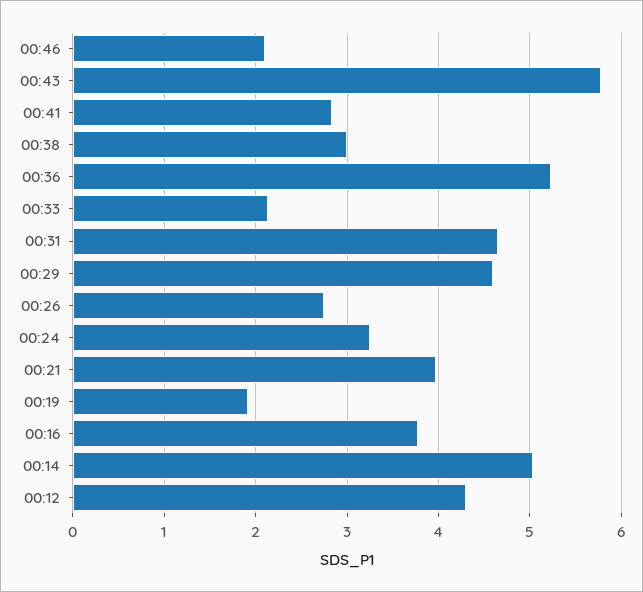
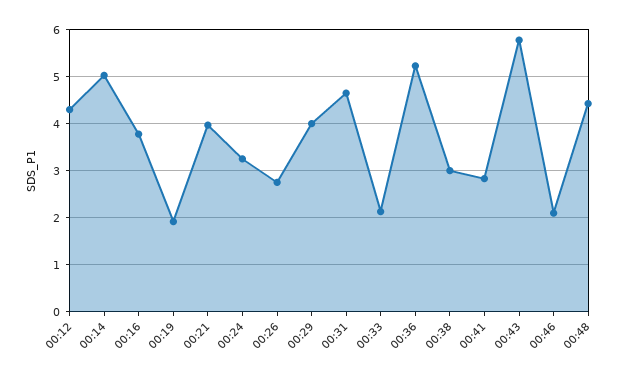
00:29: 4.6 -> 4
00:48: none -> 4.4

